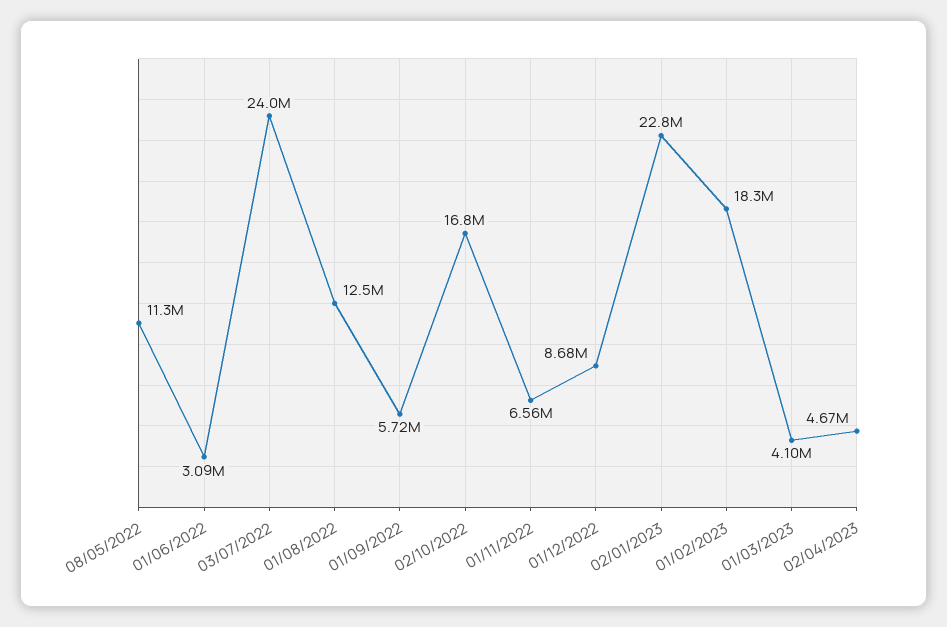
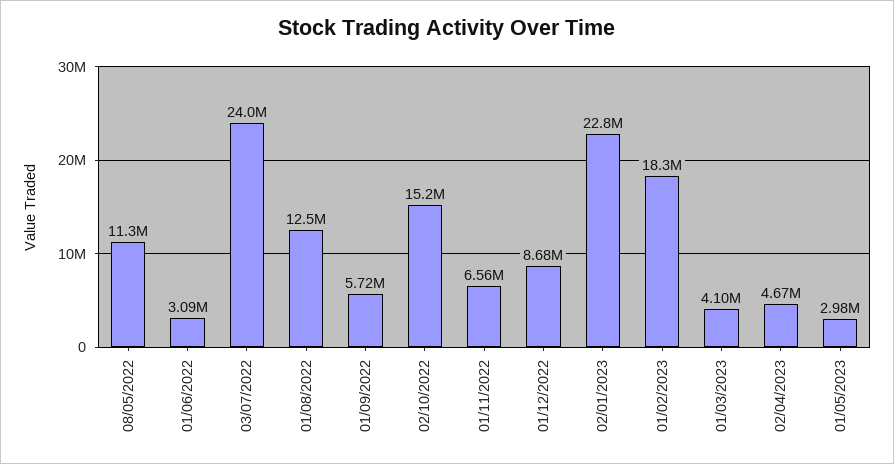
02/10/2022: 16800000 -> 15200000
01/05/2023: none -> 2980000

